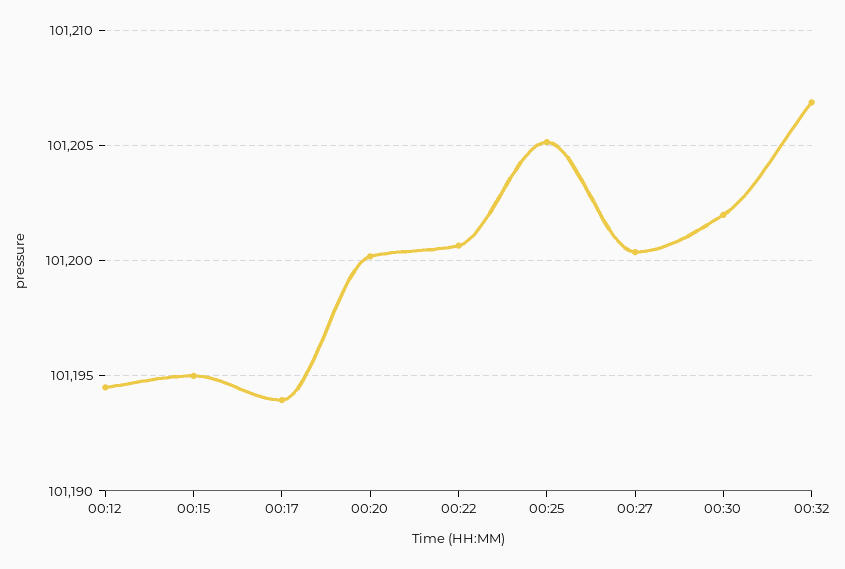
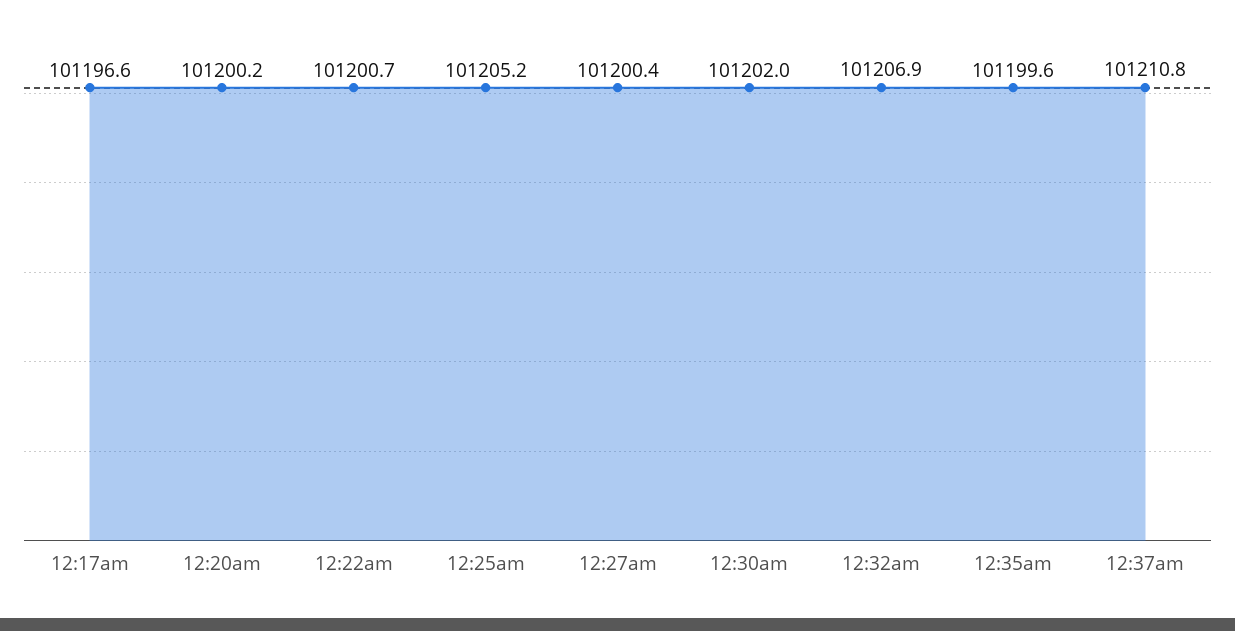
00:12: 101194.5 -> none
00:15: 101195 -> none
00:17: 101194 -> 101196.6
12:35am: none -> 101199.6
12:37am: none -> 101210.8

